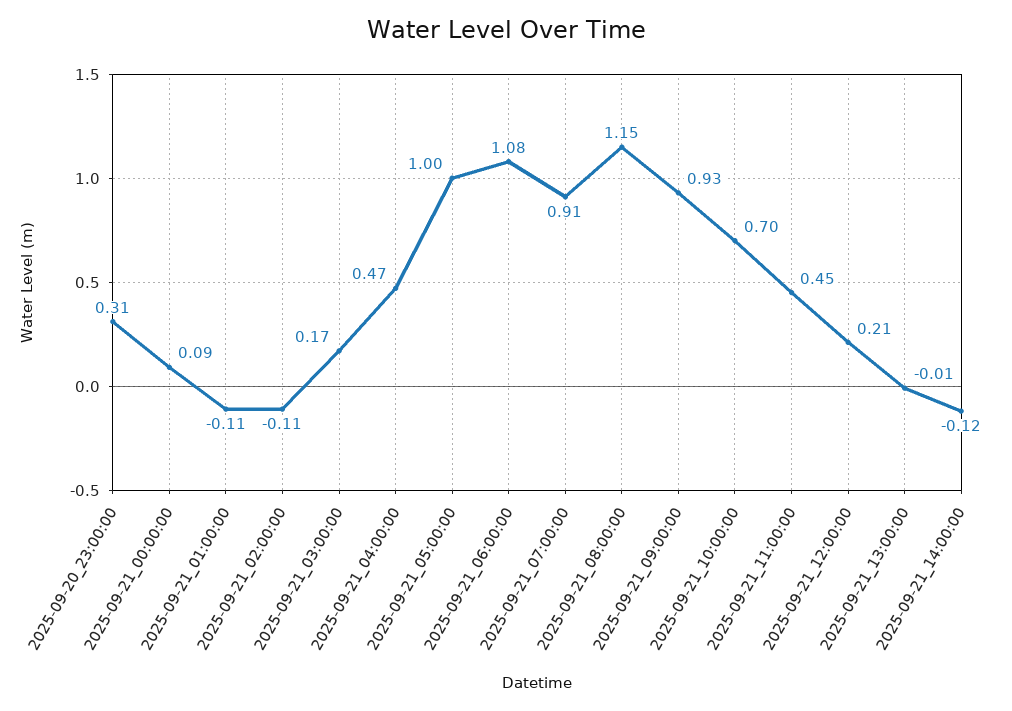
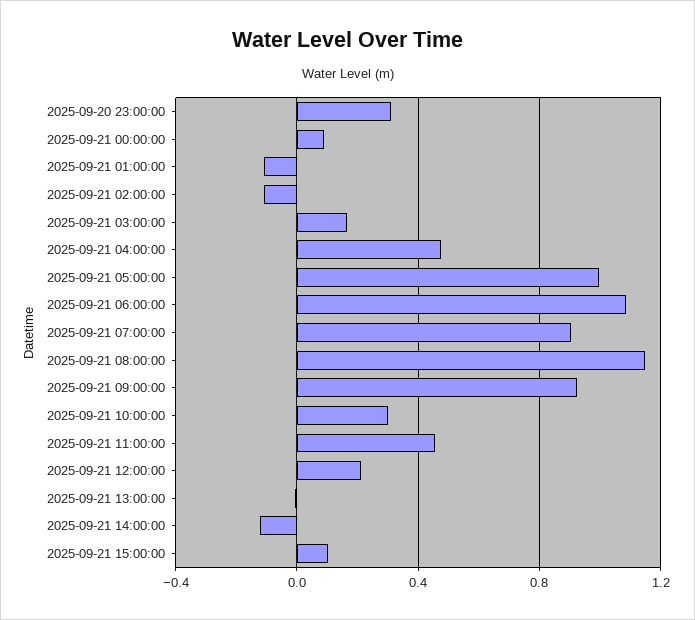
2025-09-21_10:00:00: 0.7 -> 0.3
2025-09-21 15:00:00: none -> 0.1

